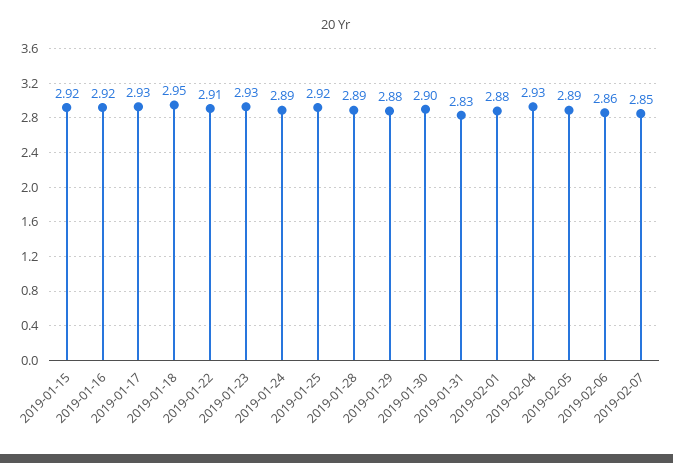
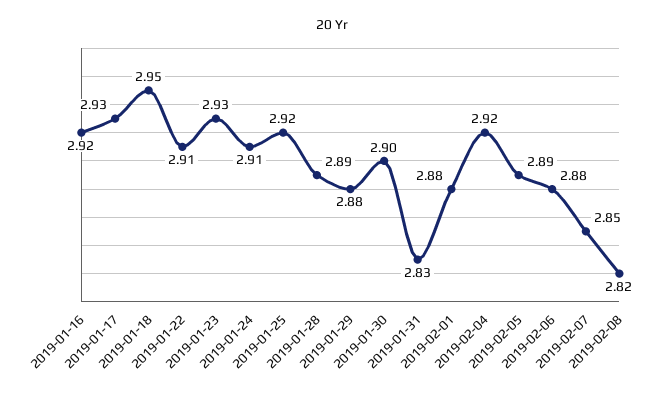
2019-01-15: 2.92 -> none
2019-01-24: 2.89 -> 2.91
2019-02-04: 2.93 -> 2.92
2019-02-06: 2.86 -> 2.88
2019-02-08: none -> 2.82

